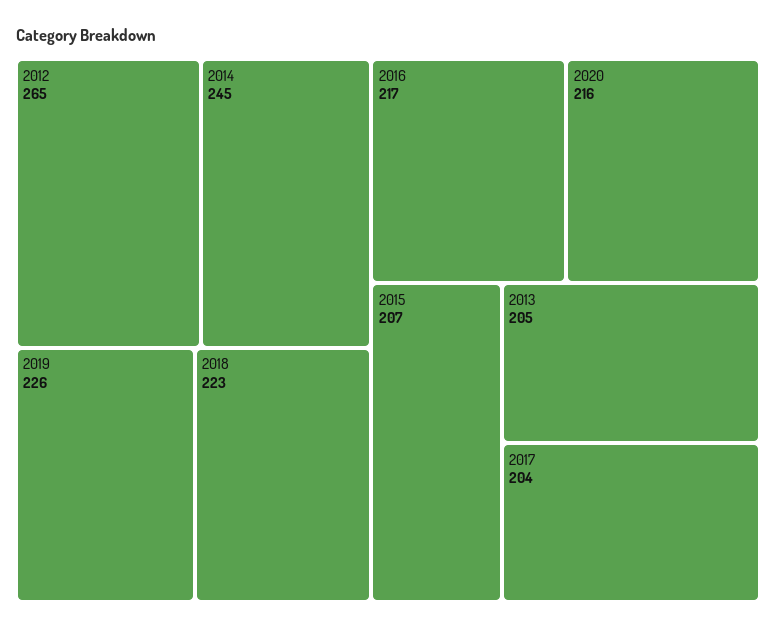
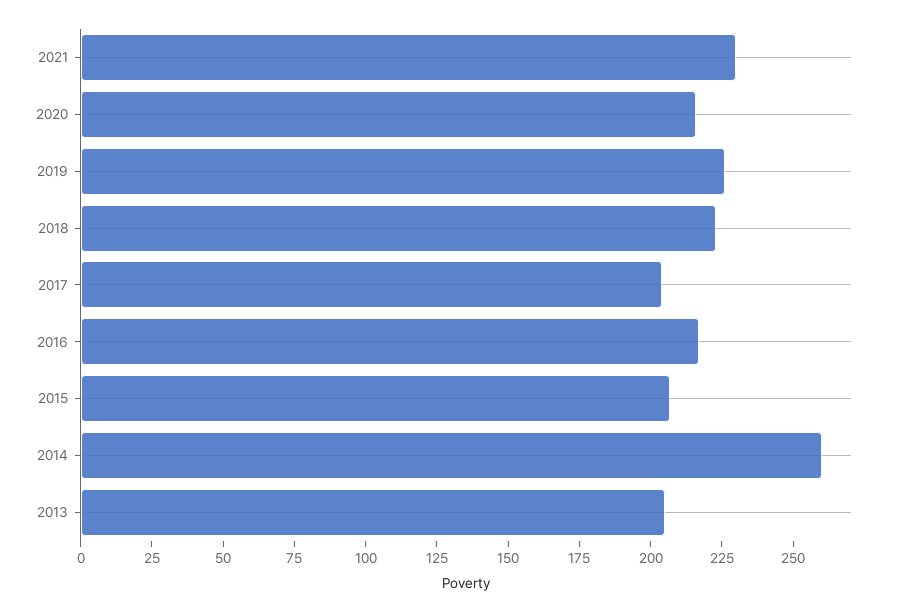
2012: 265 -> none
2014: 245 -> 260
2021: none -> 230

